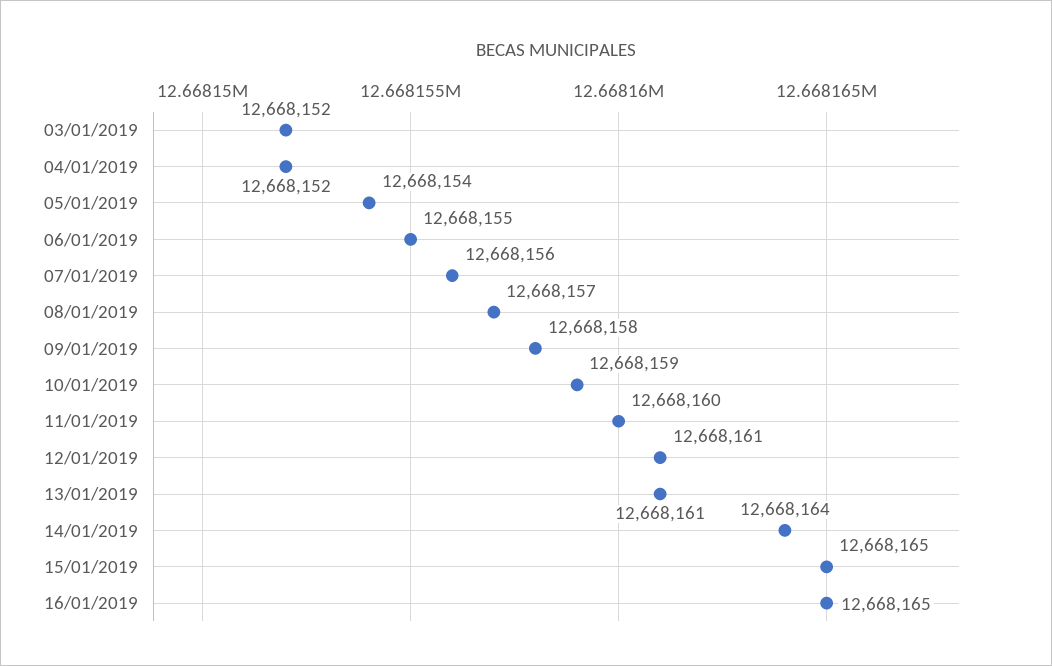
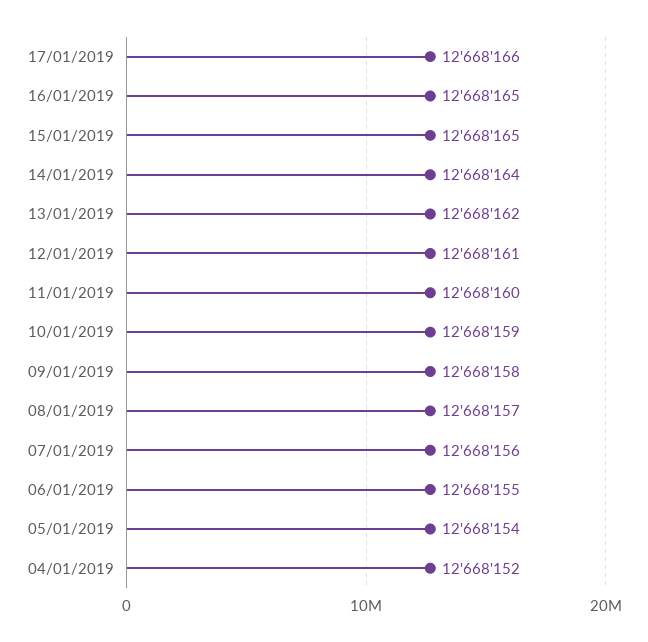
03/01/2019: 12668152 -> none
13/01/2019: 12668161 -> 12668162
17/01/2019: none -> 12668166

